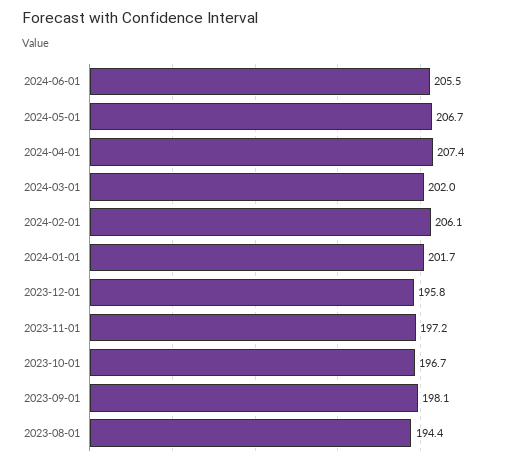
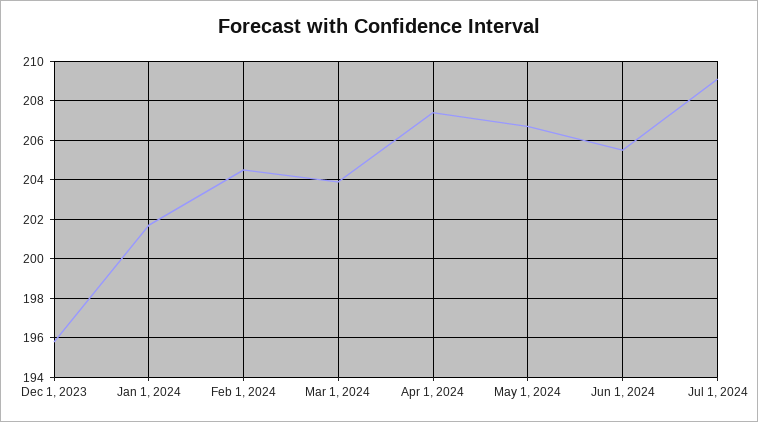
2024-03-01: 202 -> 204
2024-02-01: 206.1 -> 204.5
2023-11-01: 197.2 -> none
2023-10-01: 196.7 -> none
2023-09-01: 198.1 -> none
2023-08-01: 194.4 -> none
Jul 1, 2024: none -> 209

